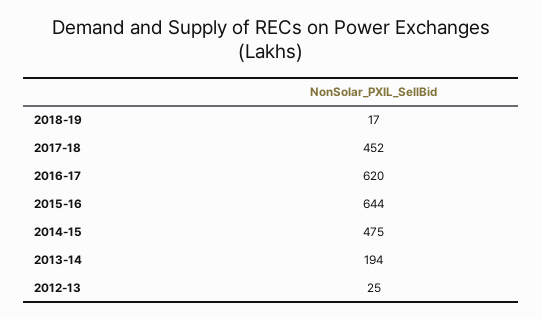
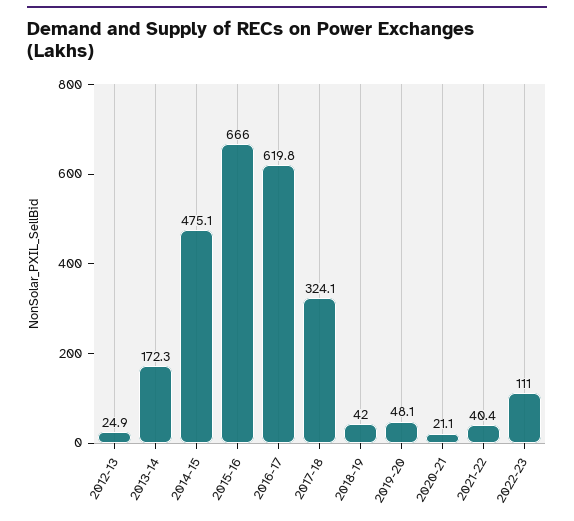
2018-19: 17 -> 42
2017-18: 452 -> 324.1
2015-16: 644 -> 666
2013-14: 194 -> 172.3
2019-20: none -> 48.1
2020-21: none -> 21.1
2021-22: none -> 40.4
2022-23: none -> 111

